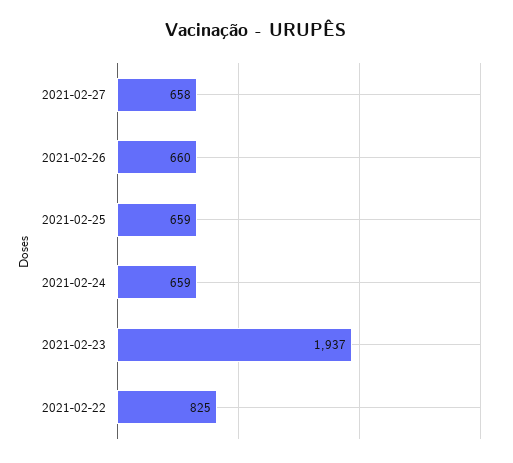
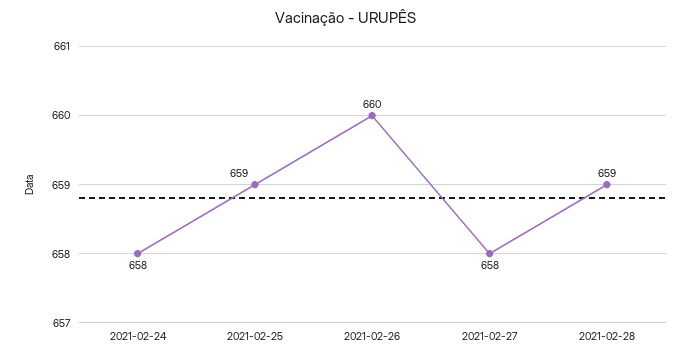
2021-02-24: 659 -> 658
2021-02-23: 1937 -> none
2021-02-22: 825 -> none
2021-02-28: none -> 659

